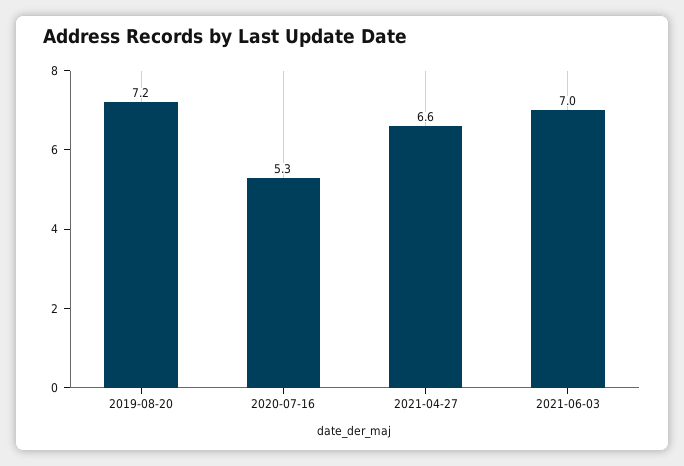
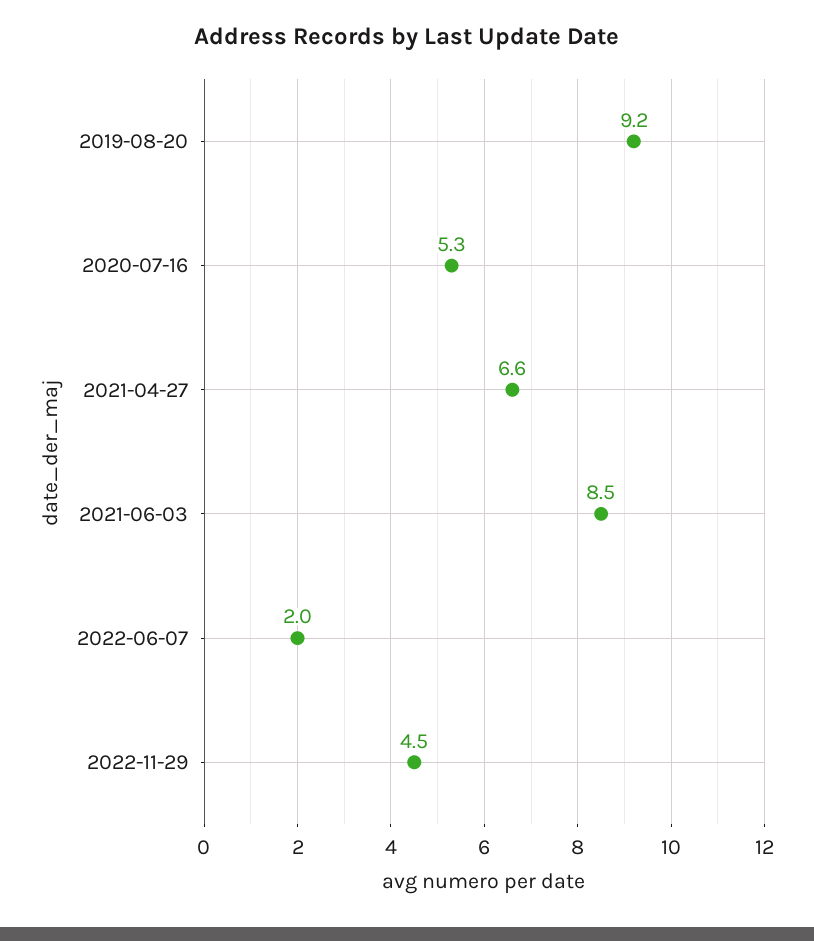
2019-08-20: 7.2 -> 9.2
2021-06-03: 7 -> 8.5
2022-06-07: none -> 2
2022-11-29: none -> 4.5

